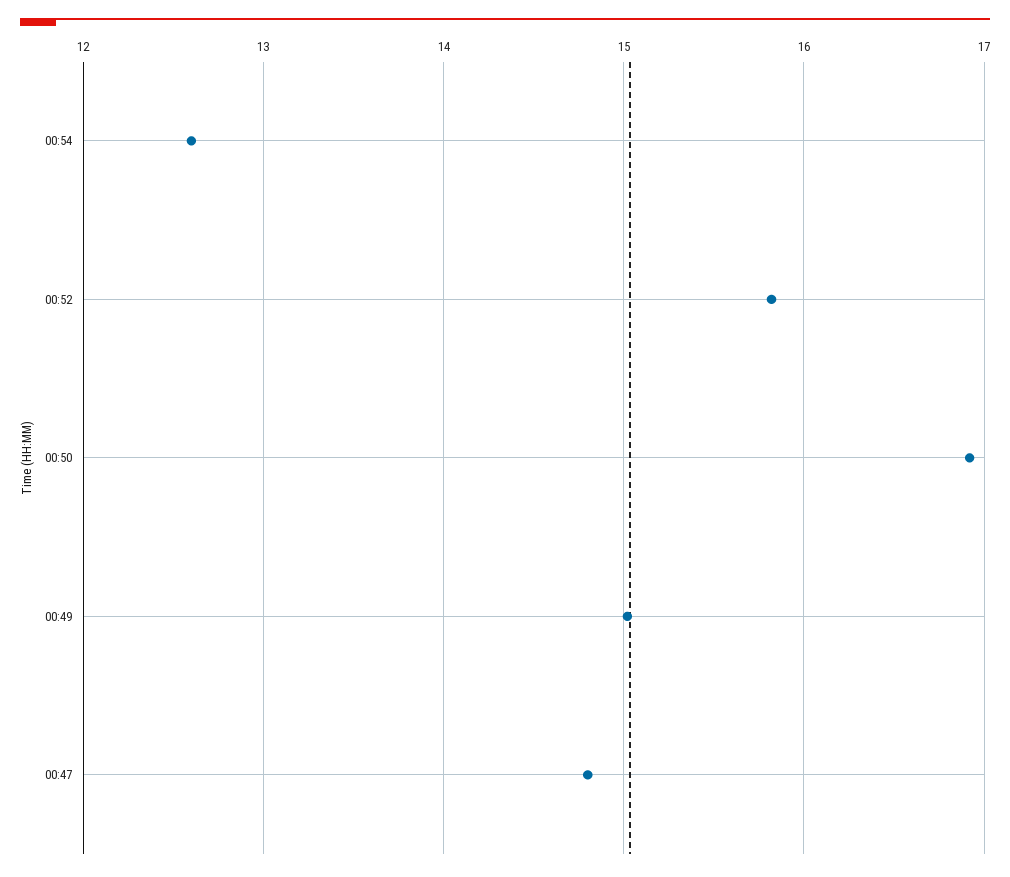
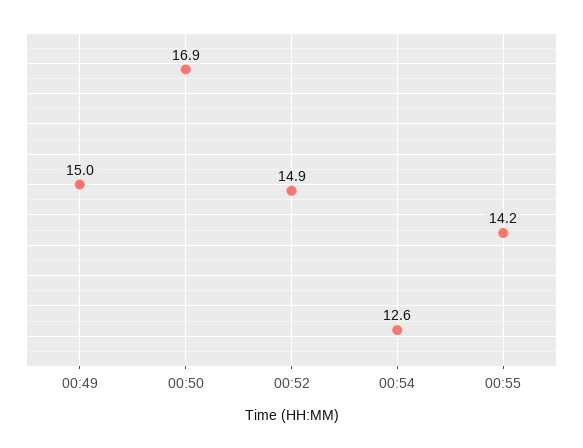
00:52: 15.8 -> 14.9
00:47: 14.8 -> none
00:55: none -> 14.2

